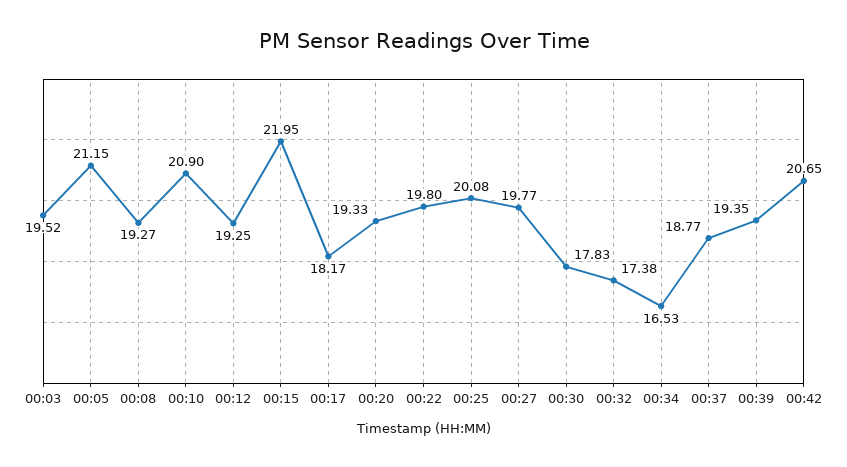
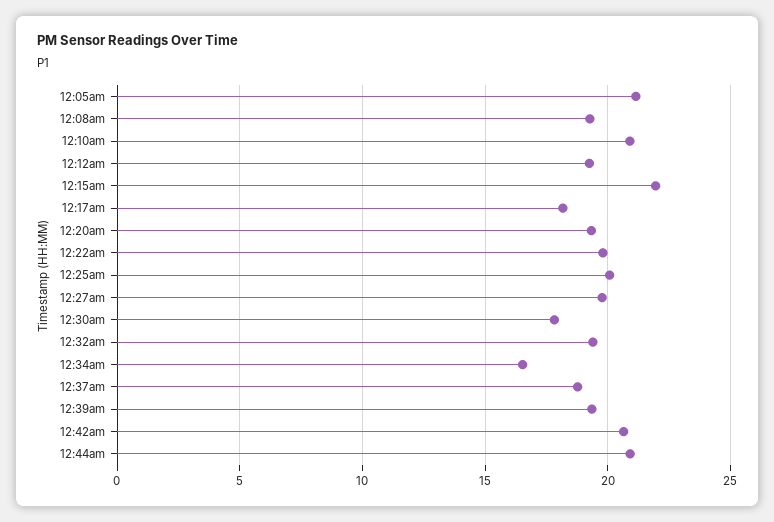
00:03: 19.52 -> none
00:32: 17.38 -> 19.5
12:44am: none -> 21

